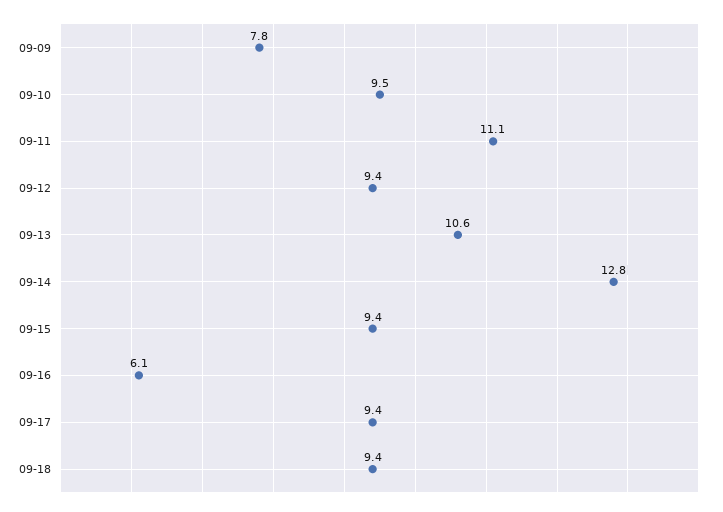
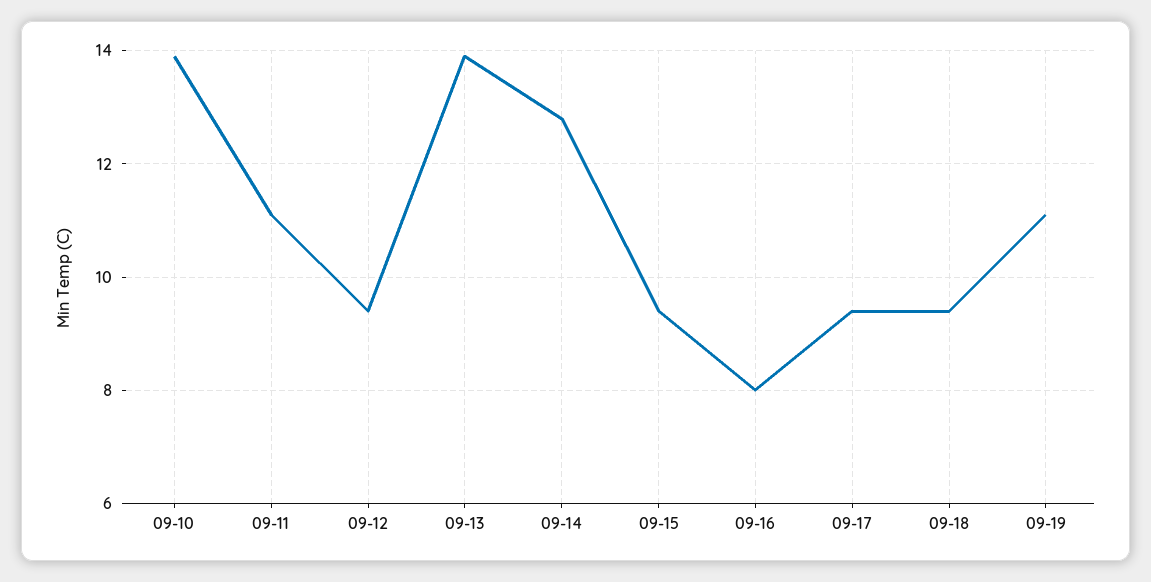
09-09: 7.8 -> none
09-10: 9.5 -> 14
09-13: 10.6 -> 14
09-16: 6.1 -> 8
09-19: none -> 11

